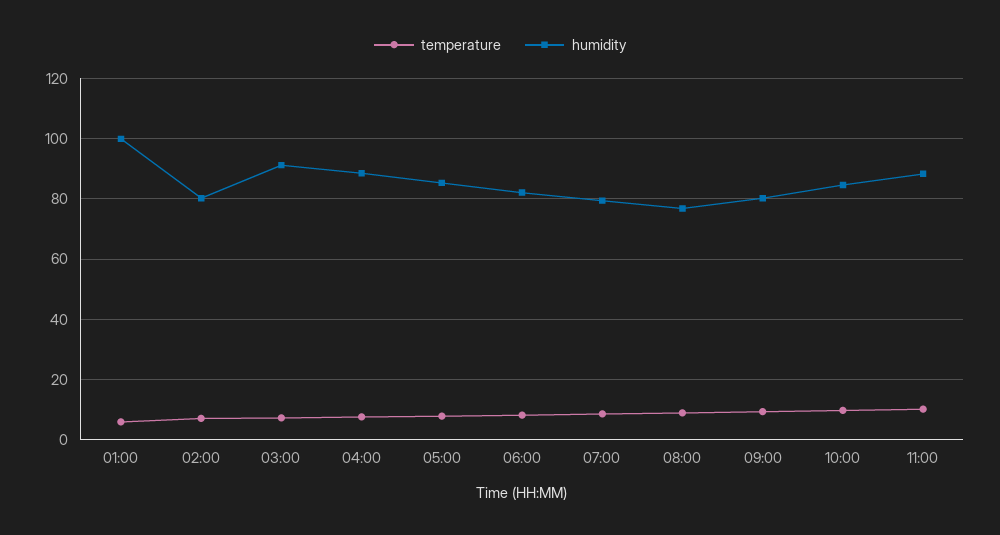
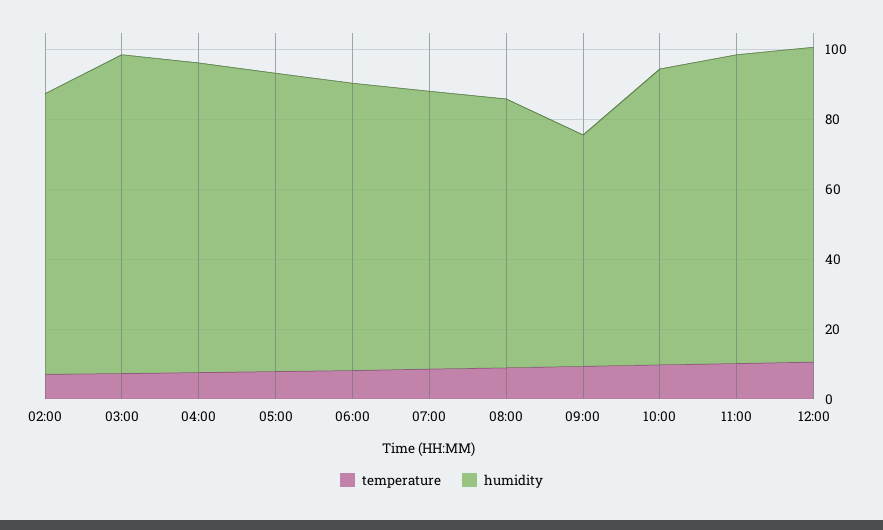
temperature, 01:00: 6 -> none
humidity, 01:00: 100 -> none
humidity, 09:00: 80 -> 65
temperature, 12:00: none -> 10
humidity, 12:00: none -> 90

